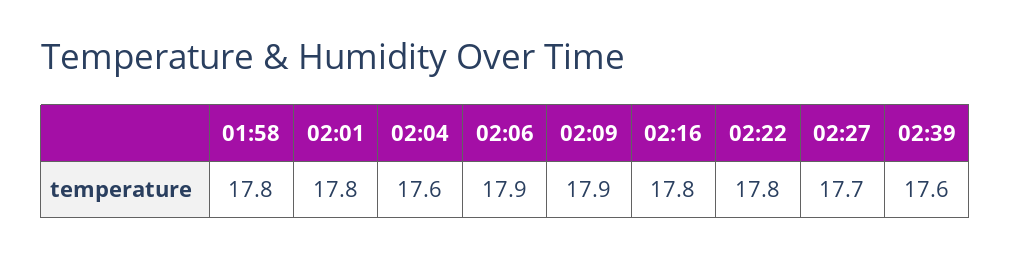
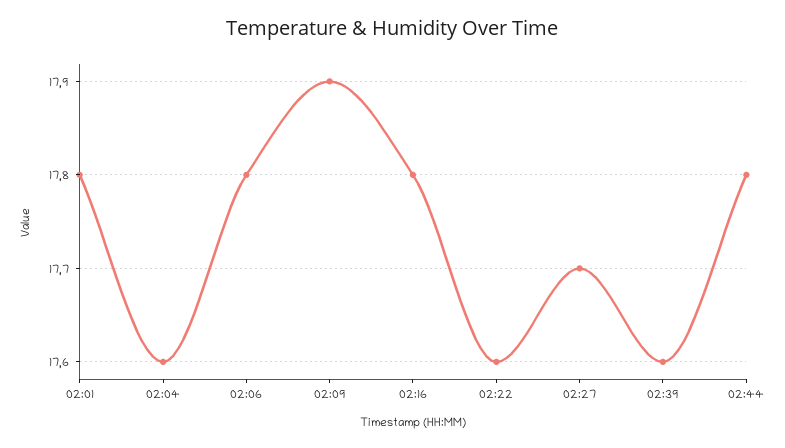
01:58: 17.8 -> none
02:06: 17.9 -> 17.8
02:22: 17.8 -> 17.6
02:44: none -> 17.8

